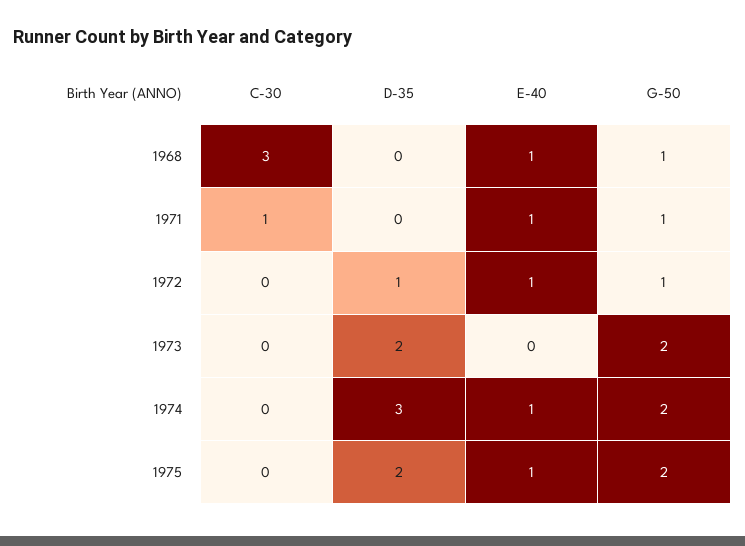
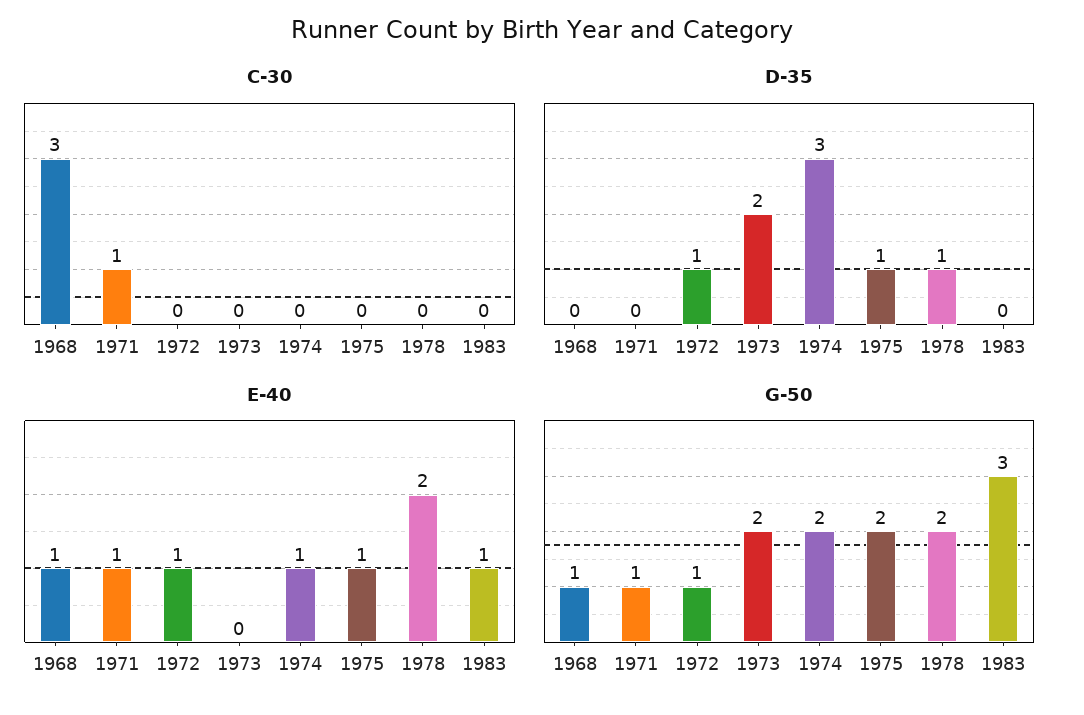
D-35, 1975: 2 -> 1
C-30, 1978: none -> 0
C-30, 1983: none -> 0
D-35, 1978: none -> 1
D-35, 1983: none -> 0
E-40, 1978: none -> 2
E-40, 1983: none -> 1
G-50, 1978: none -> 2
G-50, 1983: none -> 3

